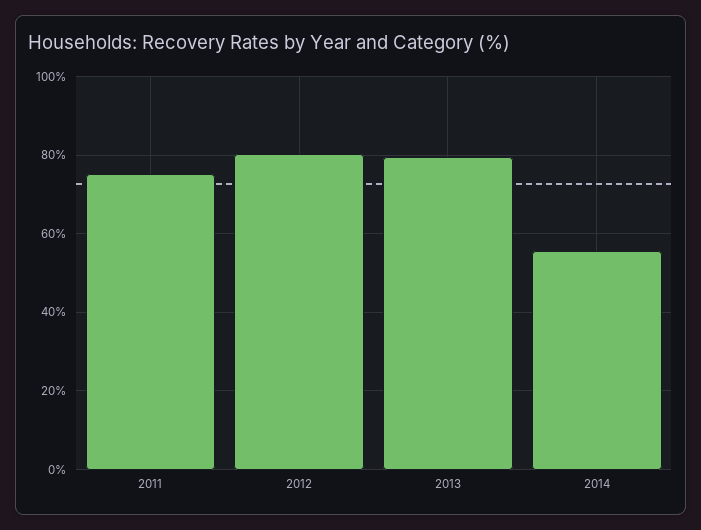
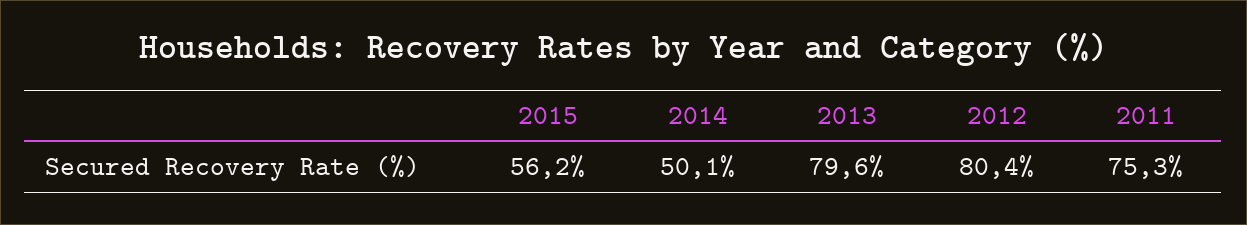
2014: 56 -> 50.1
2015: none -> 56.2

